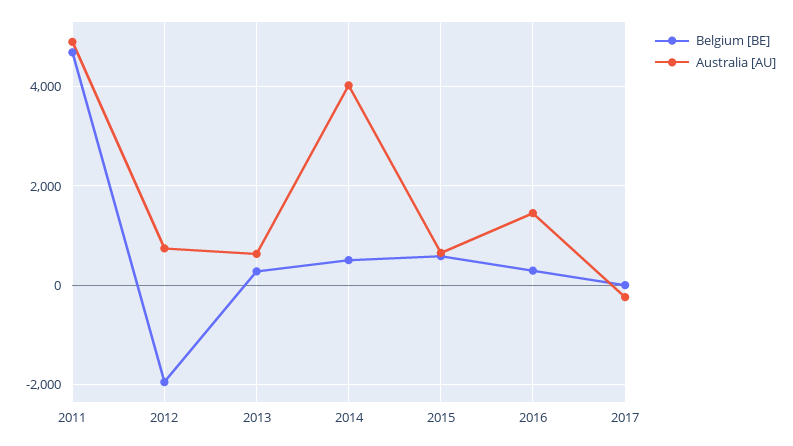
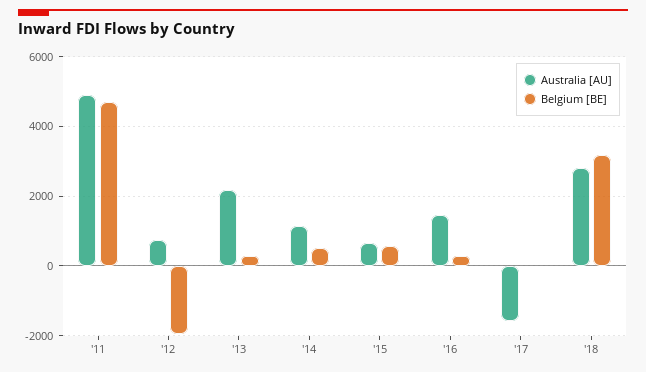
Australia [AU], 2013: 600 -> 2200
Australia [AU], 2014: 4000 -> 1200
Australia [AU], 2017: -200 -> -1600
Australia [AU], '18: none -> 2800
Belgium [BE], '18: none -> 3200

